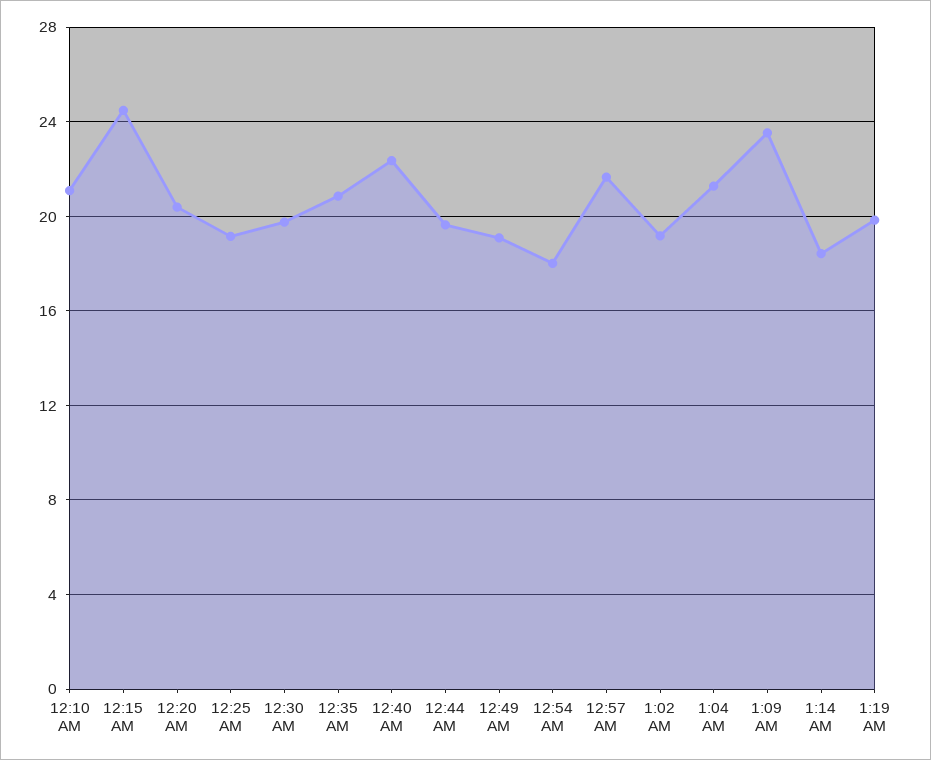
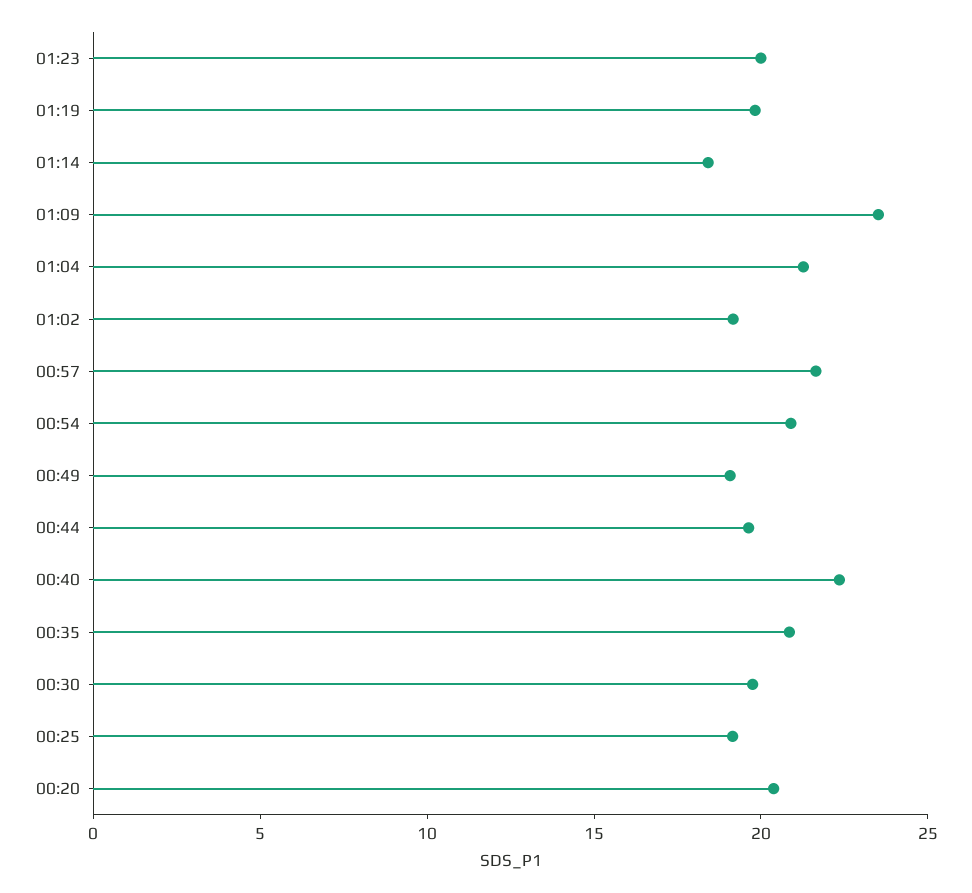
12:10 AM: 21 -> none
12:15 AM: 24.5 -> none
12:54 AM: 18 -> 21
01:23: none -> 20

